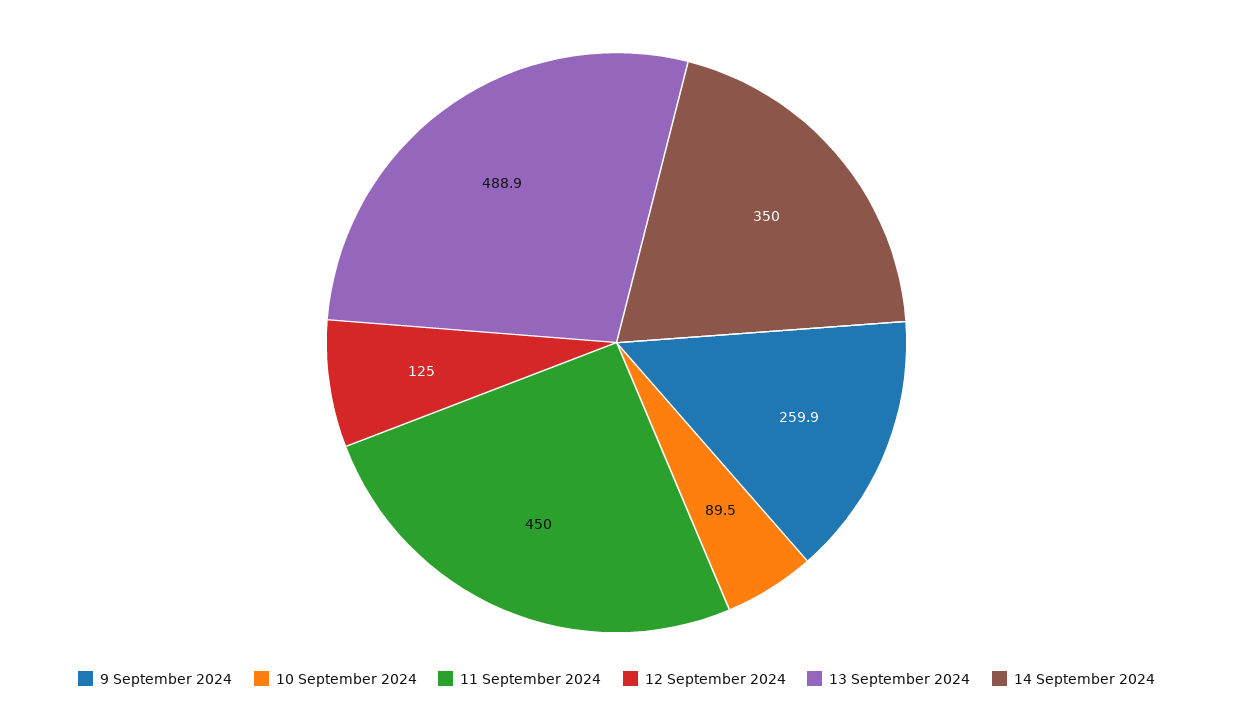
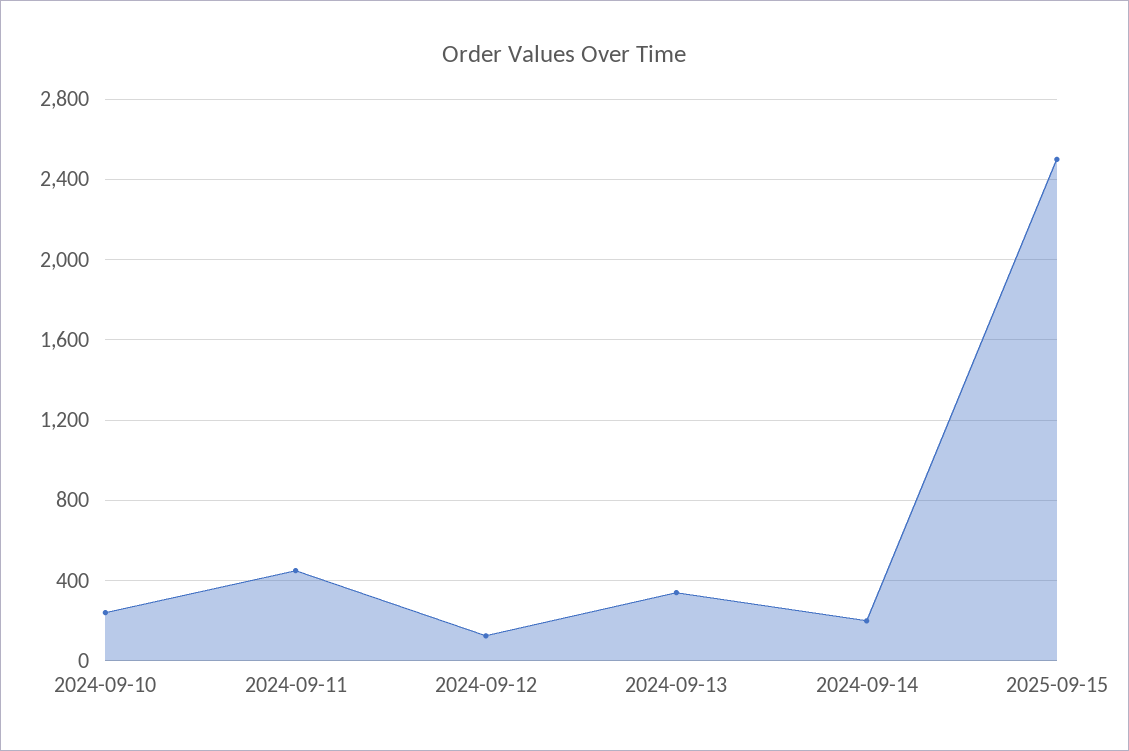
9 September 2024: 259.9 -> none
10 September 2024: 89.5 -> 250
13 September 2024: 488.9 -> 350
14 September 2024: 350 -> 200
2025-09-15: none -> 2500

